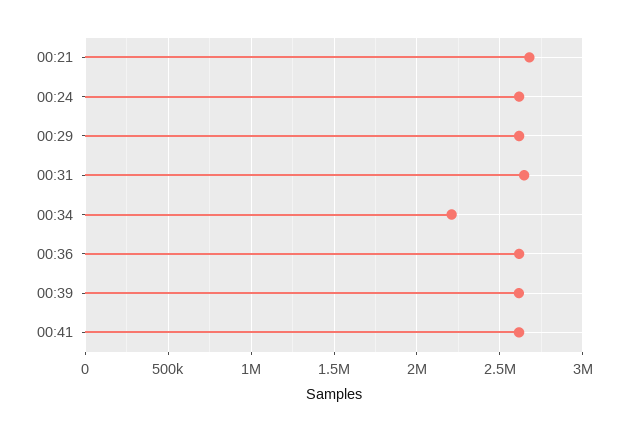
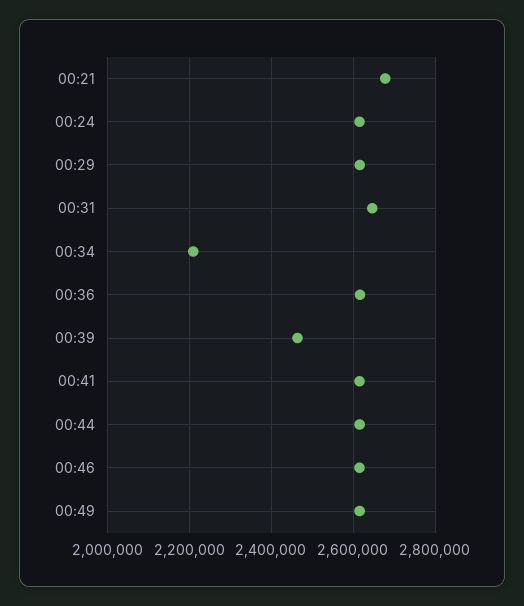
00:39: 2600000 -> 2460000
00:44: none -> 2620000
00:46: none -> 2620000
00:49: none -> 2620000

